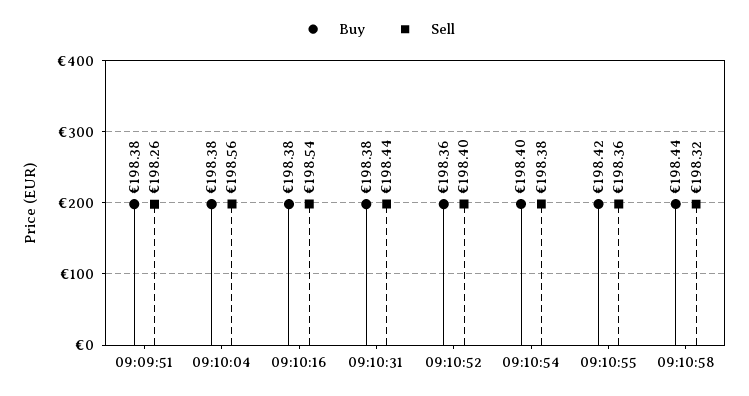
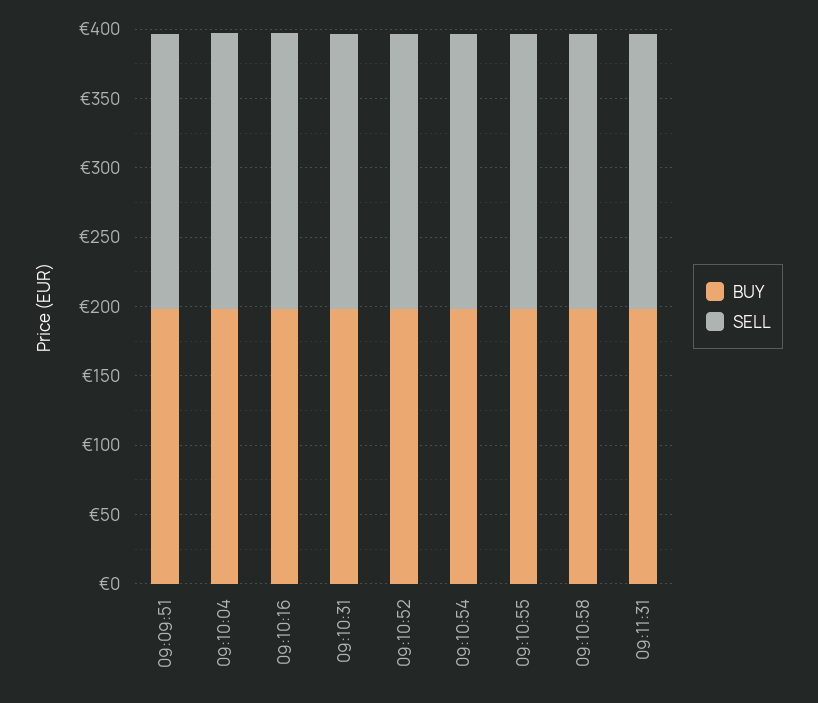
Buy, 09:11:31: none -> 200
Sell, 09:11:31: none -> 200

